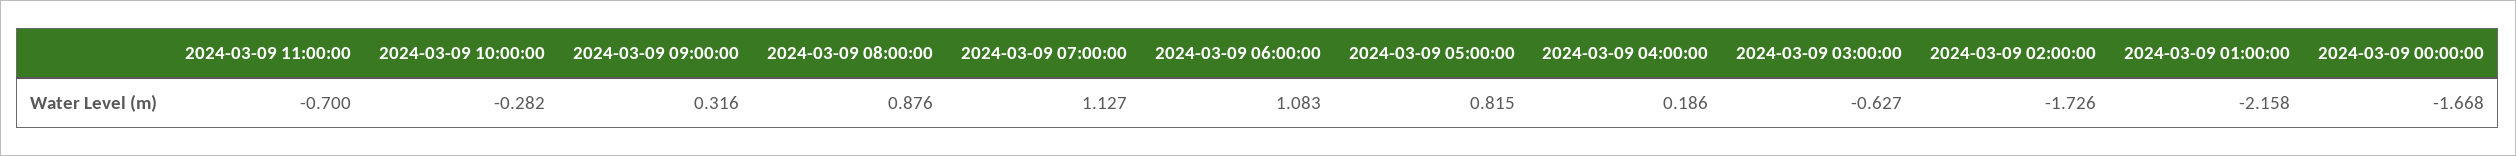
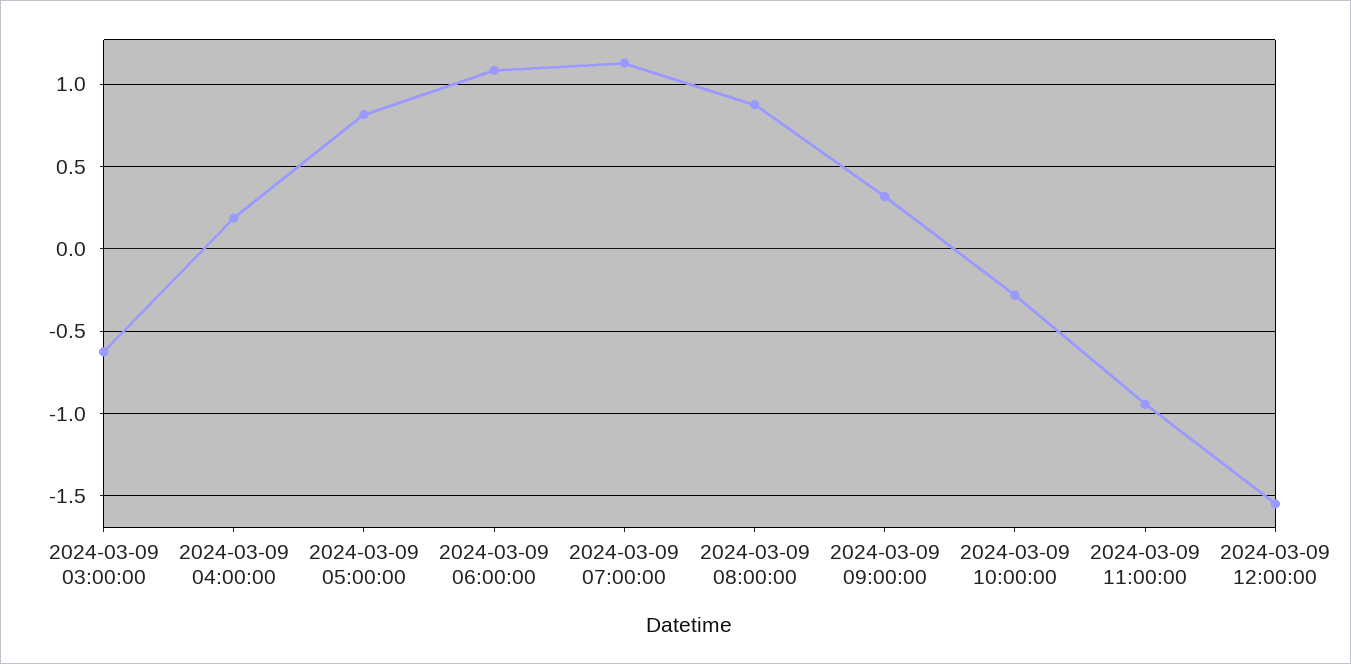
2024-03-09 11:00:00: -0.7 -> -0.95
2024-03-09 02:00:00: -1.726 -> none
2024-03-09 01:00:00: -2.158 -> none
2024-03-09 00:00:00: -1.668 -> none
2024-03-09 12:00:00: none -> -1.55

